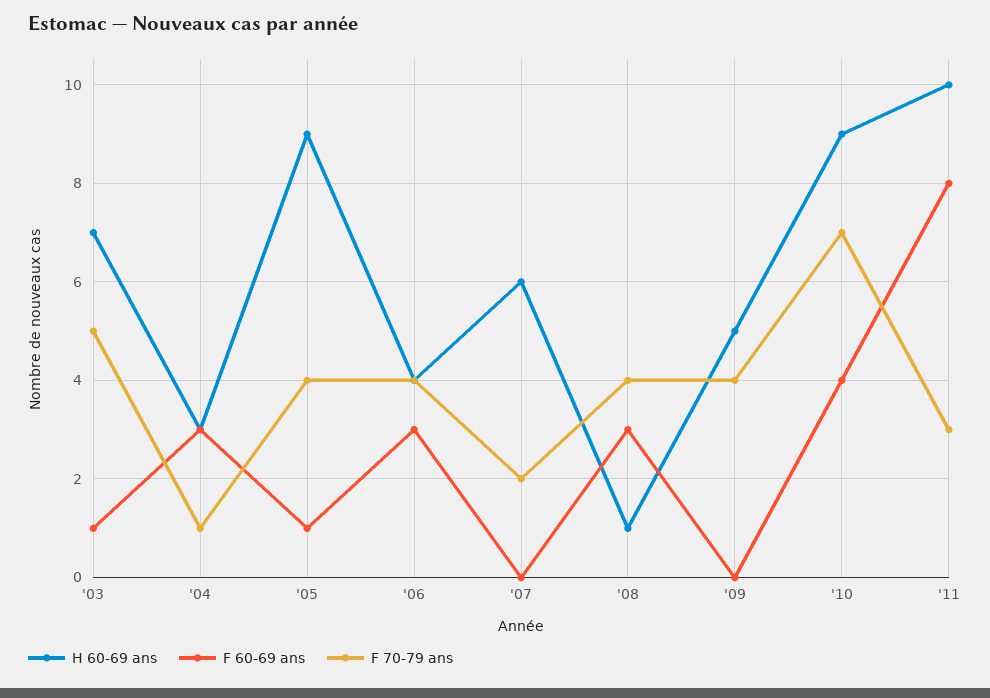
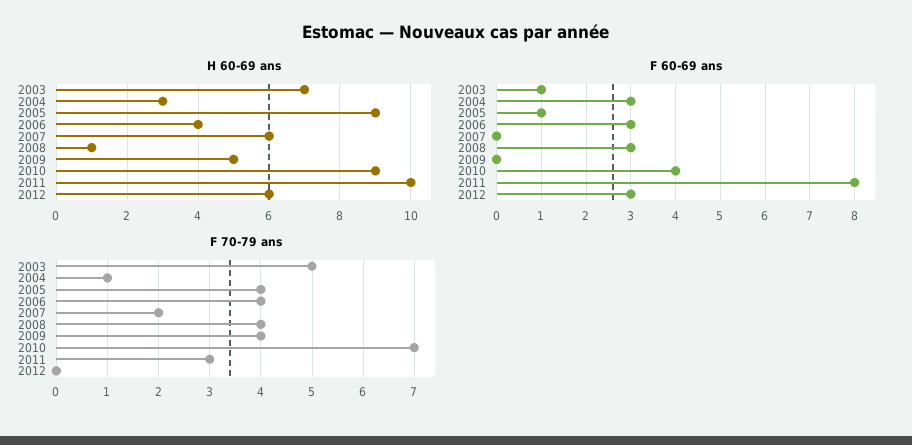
H 60-69 ans, 2012: none -> 6
F 60-69 ans, 2012: none -> 3
F 70-79 ans, 2012: none -> 0

